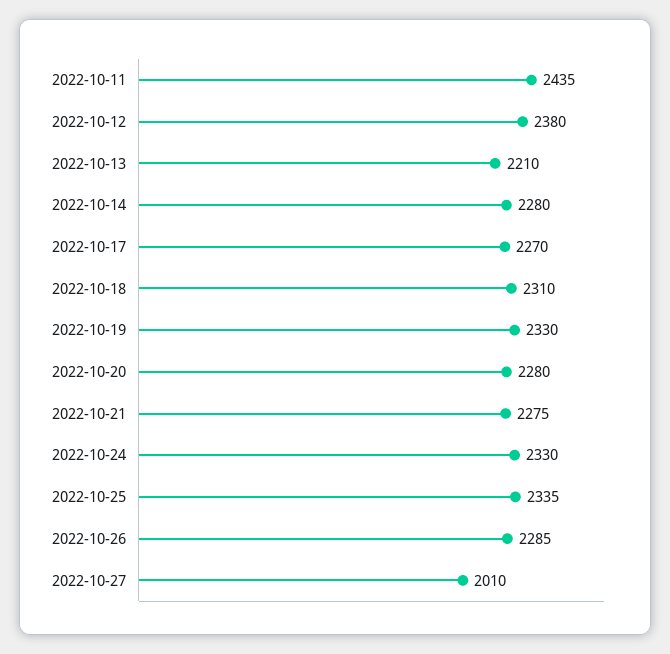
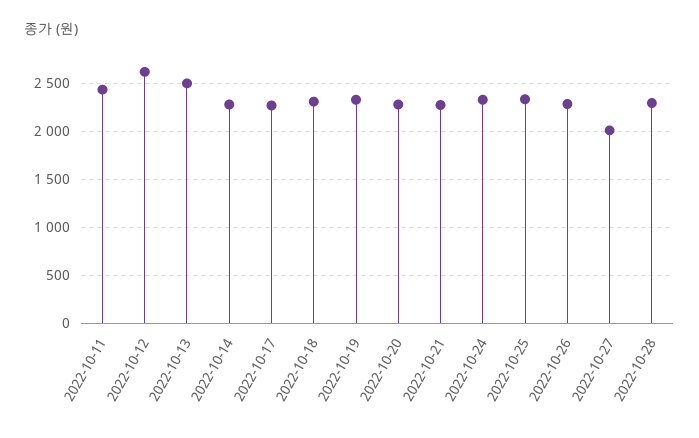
2022-10-12: 2380 -> 2600
2022-10-13: 2210 -> 2500
2022-10-28: none -> 2300

